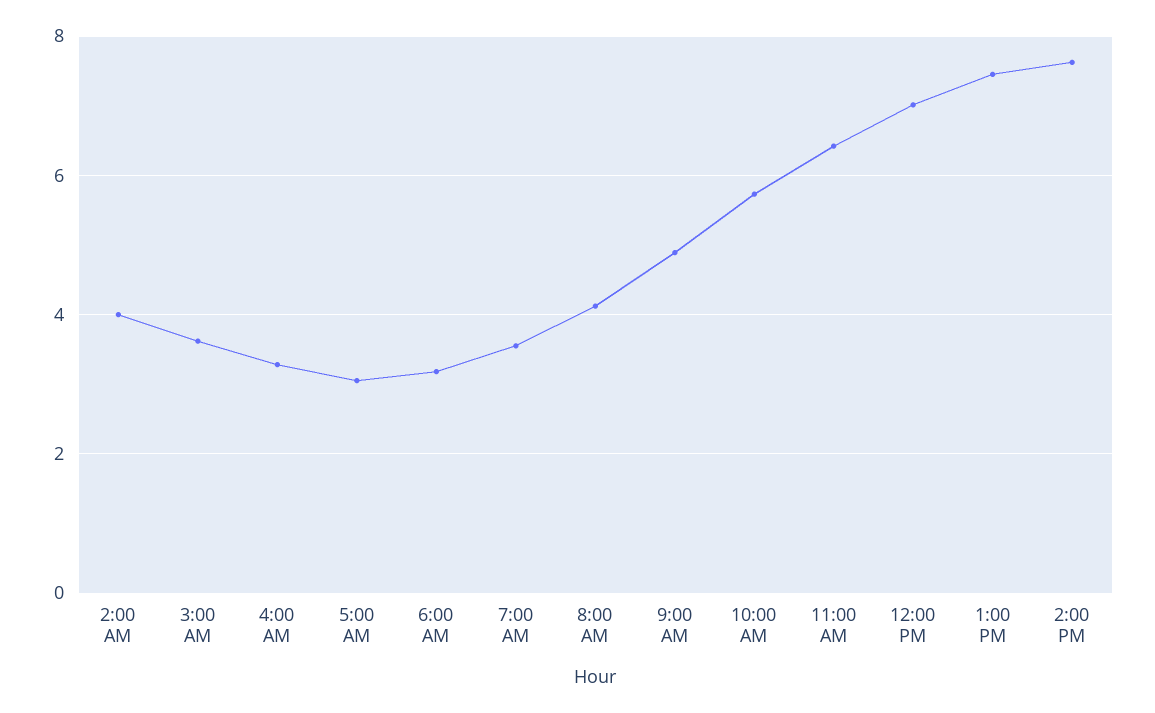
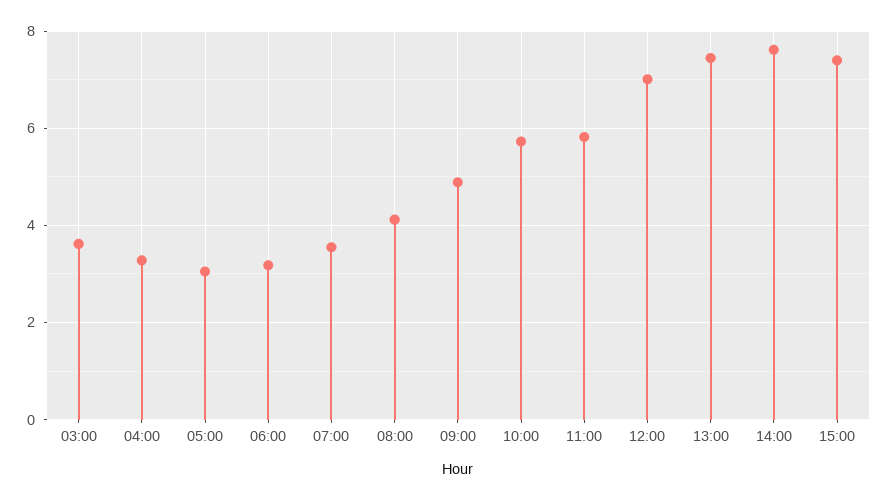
2:00 AM: 4 -> none
11:00 AM: 6.4 -> 5.8
15:00: none -> 7.4

